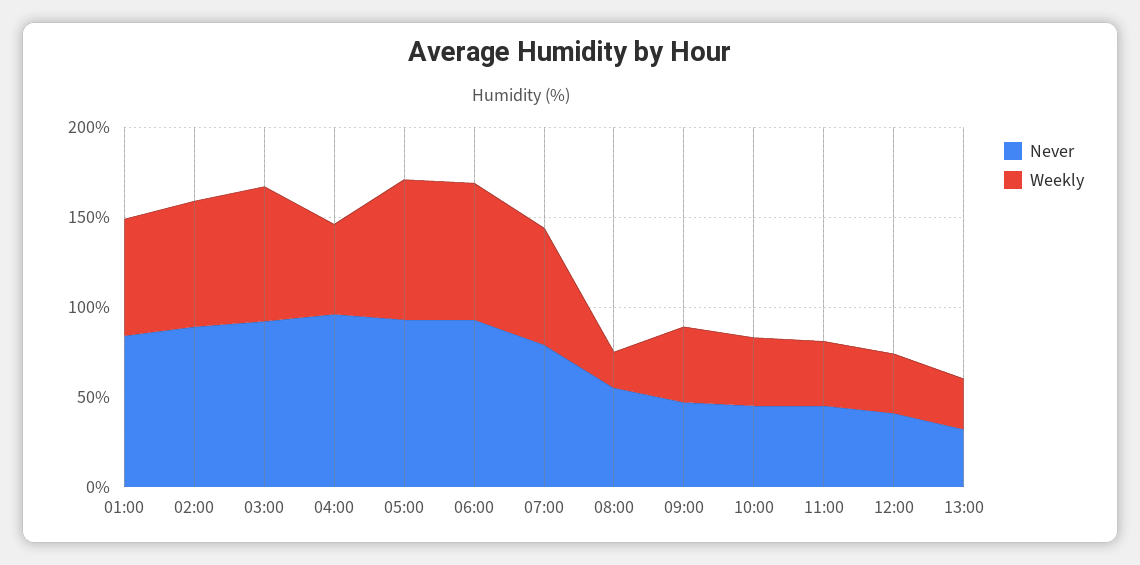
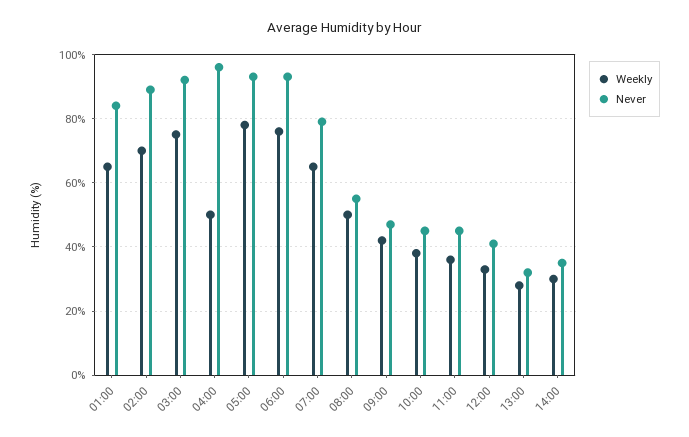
Weekly, 08:00: 20 -> 50
Weekly, 14:00: none -> 30
Never, 14:00: none -> 35

